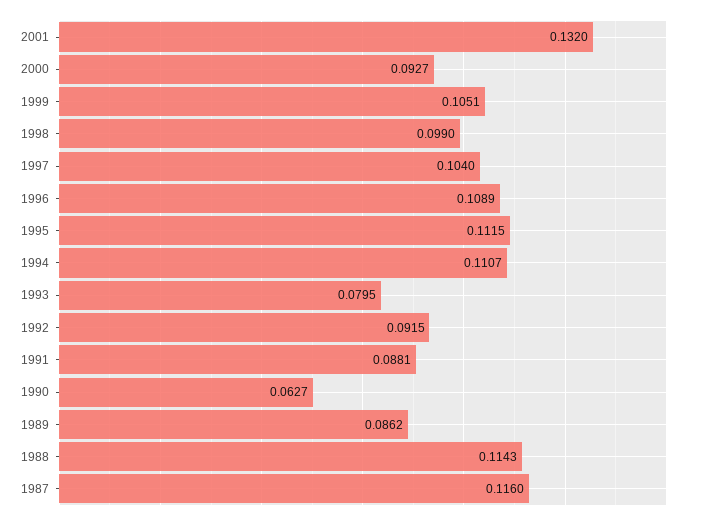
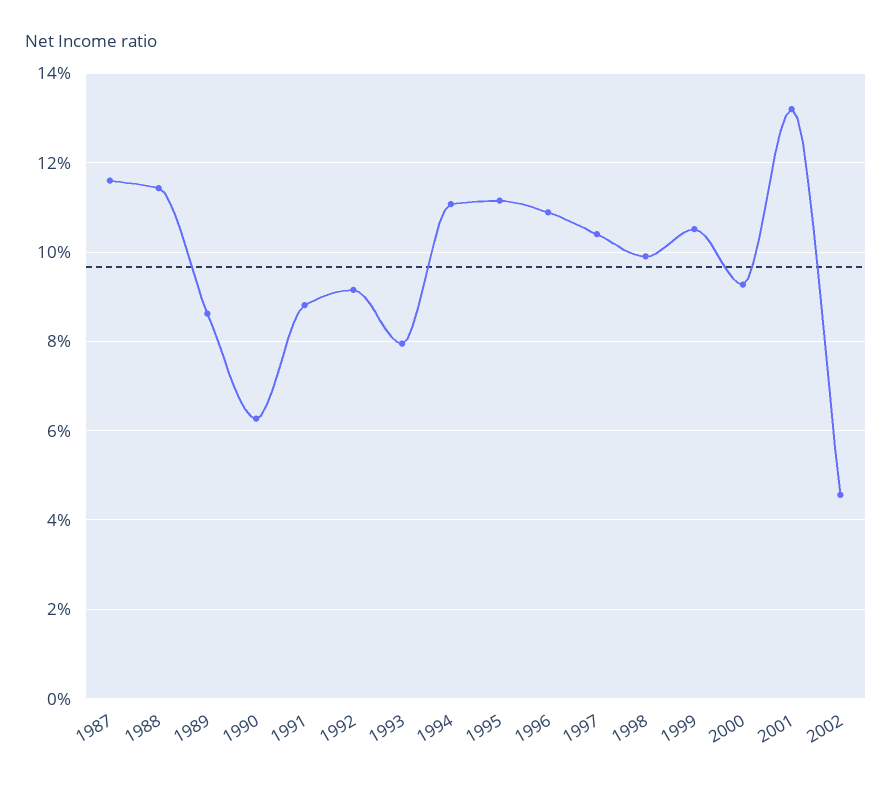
2002: none -> 0.046

